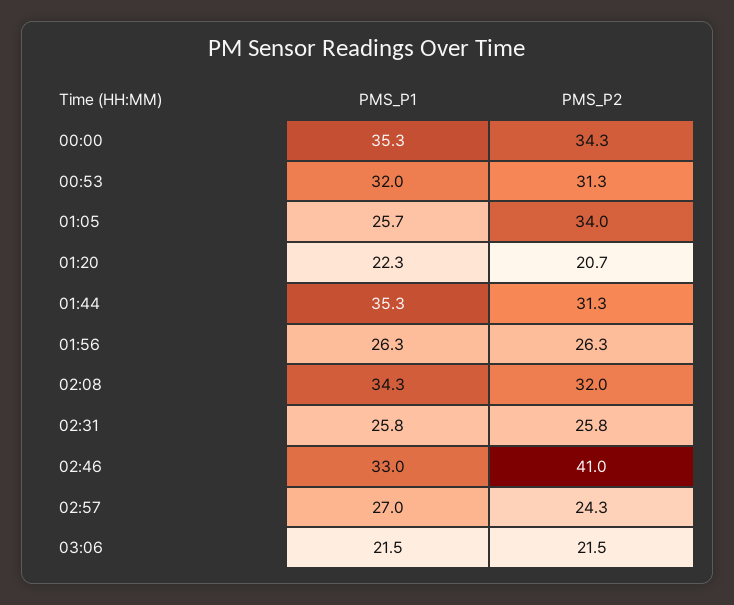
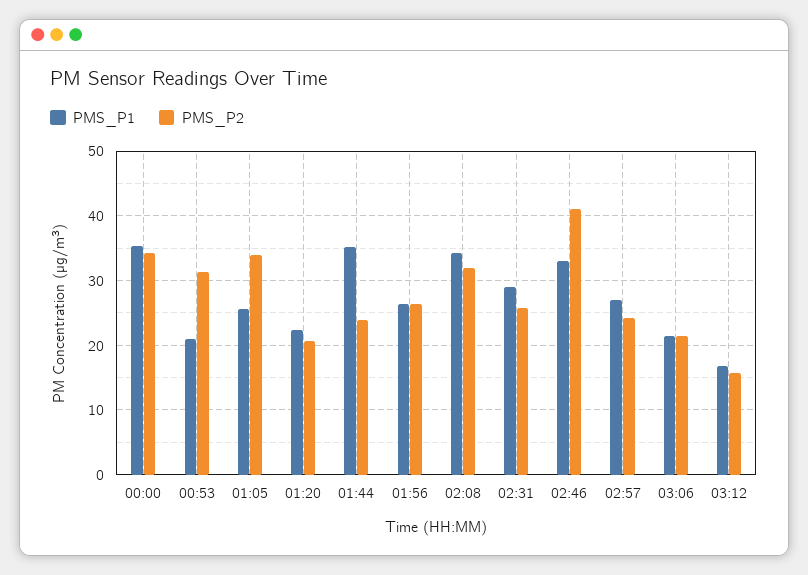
PMS_P1, 00:53: 32 -> 21
PMS_P2, 01:44: 31.3 -> 24
PMS_P1, 02:31: 25.8 -> 29
PMS_P1, 03:12: none -> 17
PMS_P2, 03:12: none -> 16

